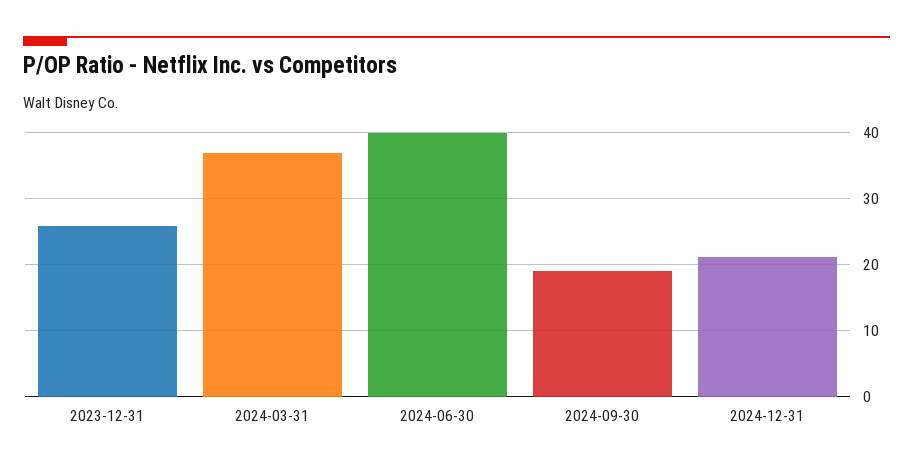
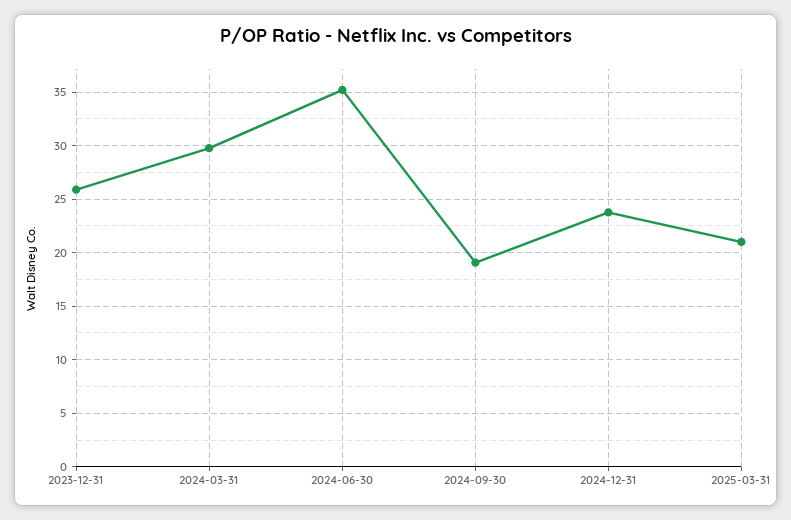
2024-03-31: 37 -> 30
2024-06-30: 40 -> 35
2024-12-31: 21 -> 24
2025-03-31: none -> 21

